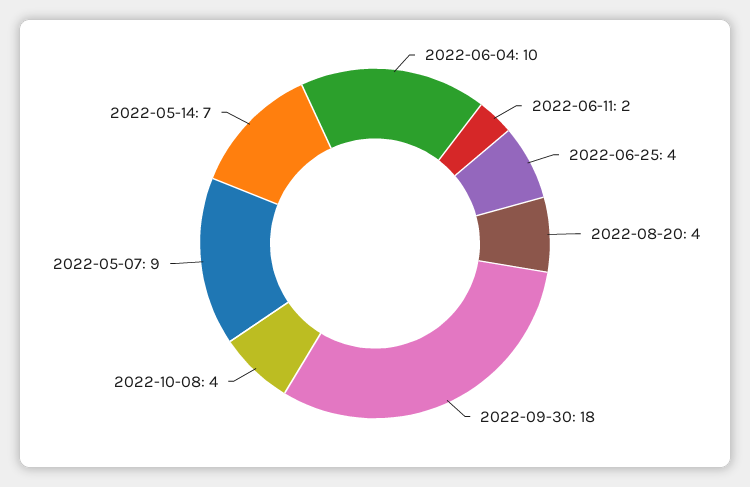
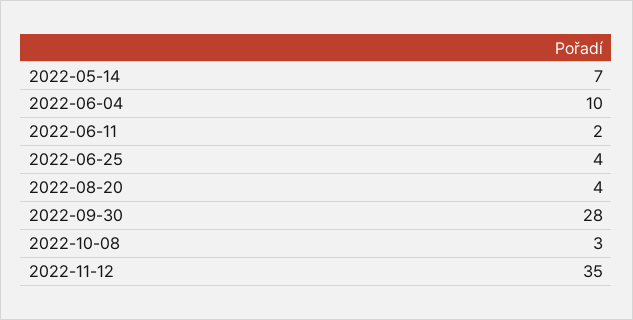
2022-09-30: 18 -> 28
2022-10-08: 4 -> 3
2022-05-07: 9 -> none
2022-11-12: none -> 35

